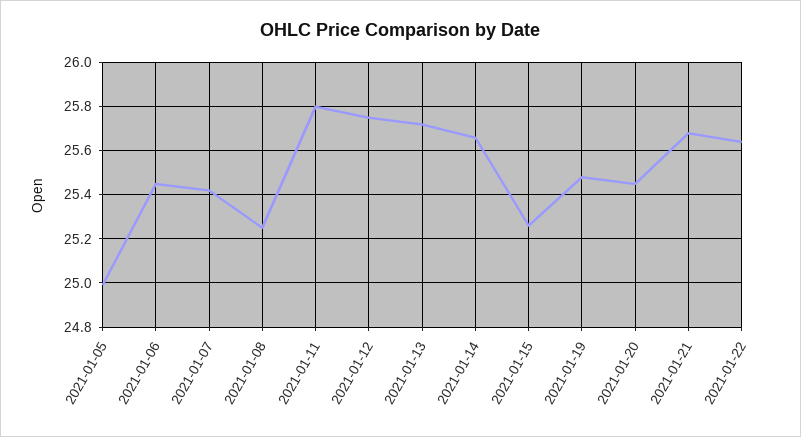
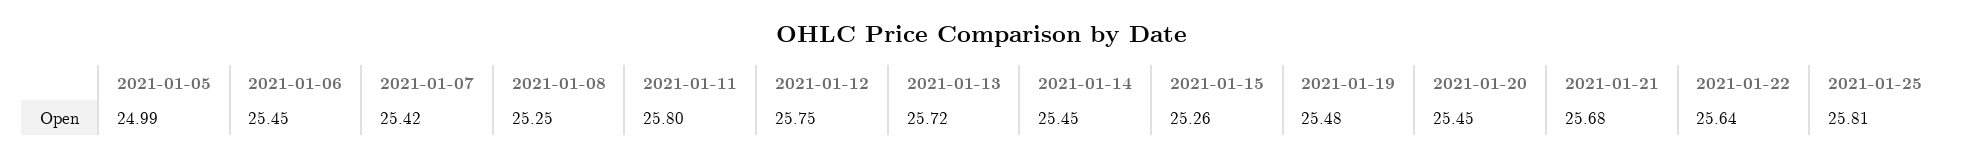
2021-01-14: 25.65 -> 25.45
2021-01-25: none -> 25.81

